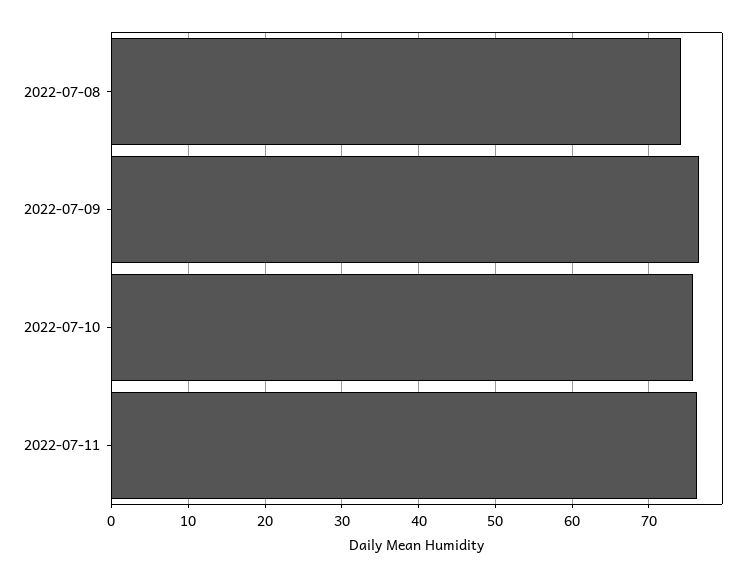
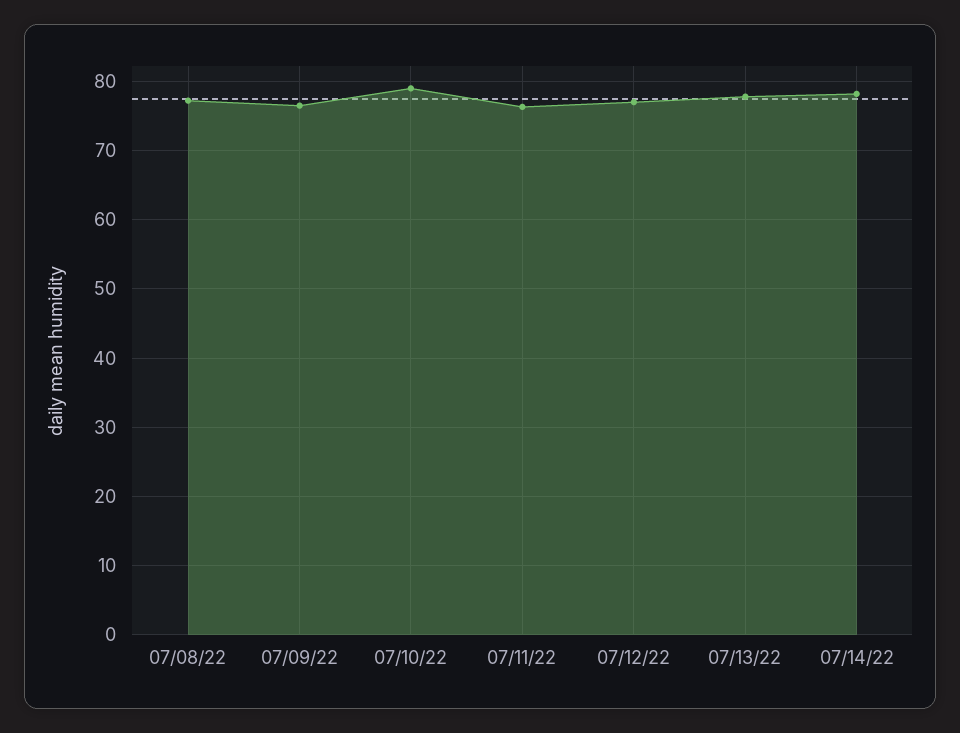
2022-07-08: 74 -> 77
2022-07-10: 76 -> 79
07/12/22: none -> 77
07/13/22: none -> 78
07/14/22: none -> 78

